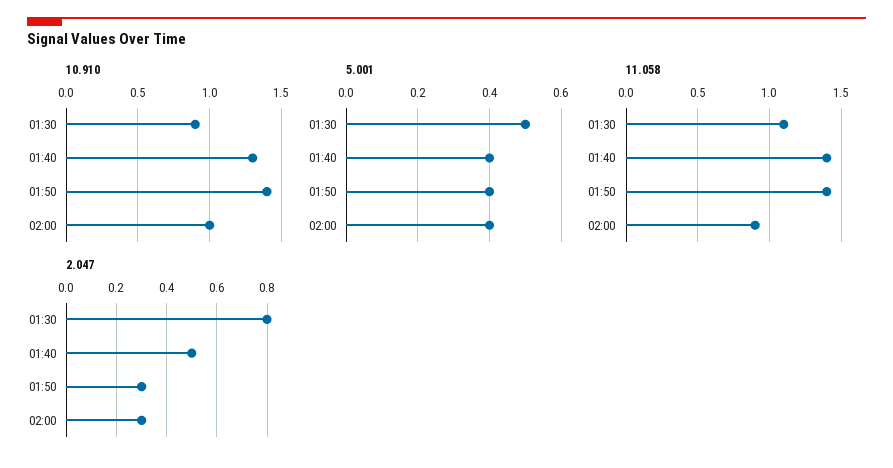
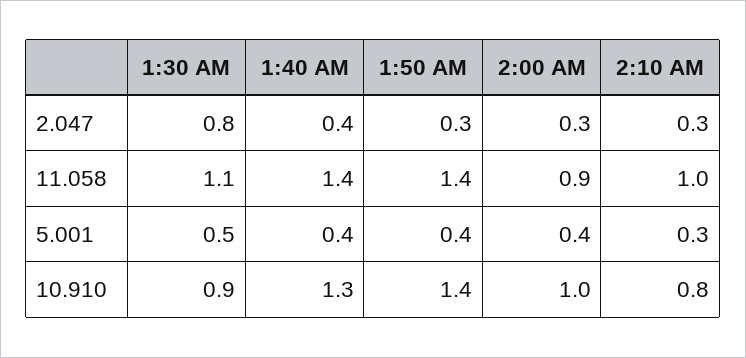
2.047, 01:40: 0.5 -> 0.4
2.047, 2:10 AM: none -> 0.3
11.058, 2:10 AM: none -> 1
5.001, 2:10 AM: none -> 0.3
10.910, 2:10 AM: none -> 0.8

